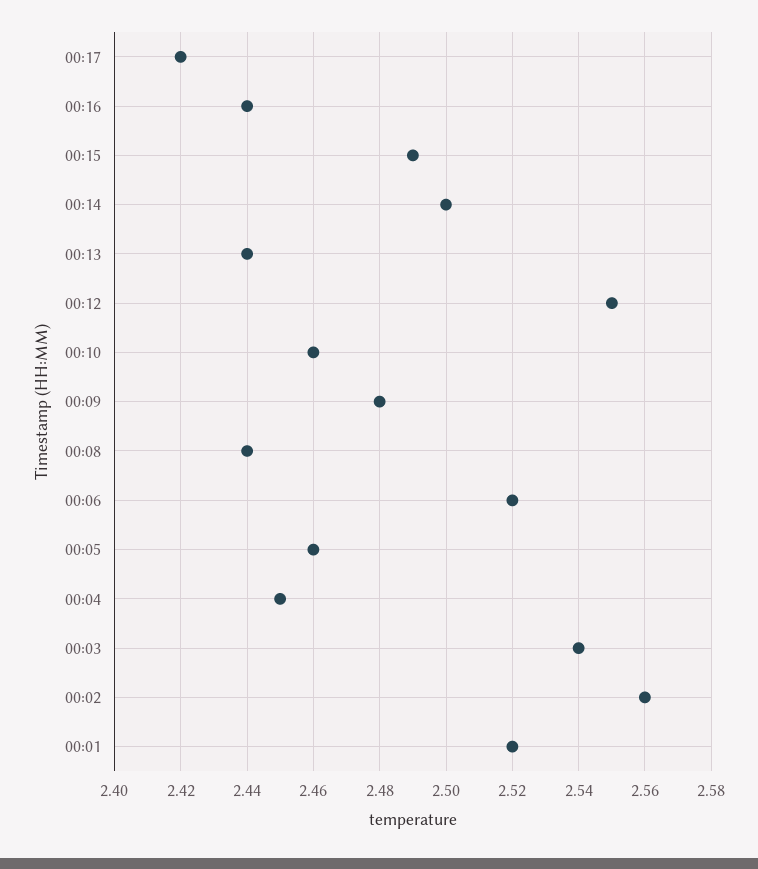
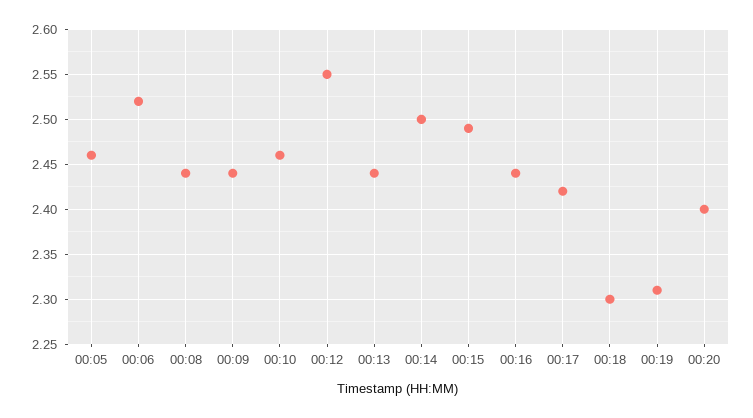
00:09: 2.48 -> 2.44
00:04: 2.45 -> none
00:03: 2.54 -> none
00:02: 2.56 -> none
00:01: 2.52 -> none
00:18: none -> 2.3
00:19: none -> 2.31
00:20: none -> 2.4

